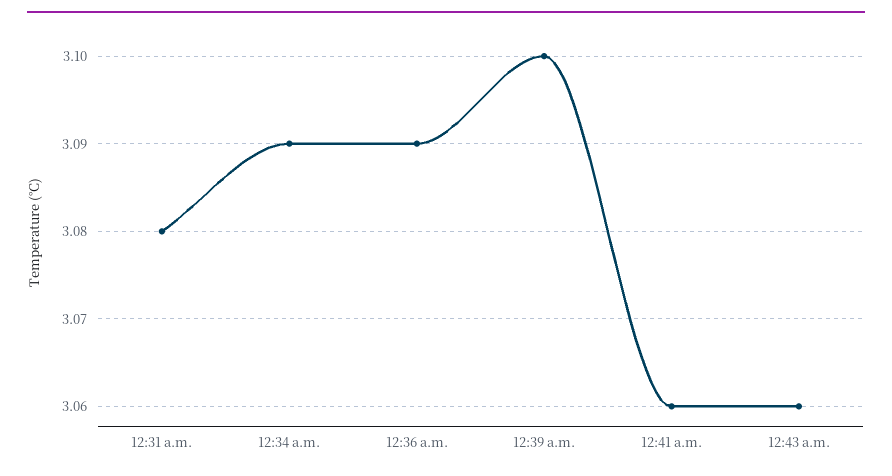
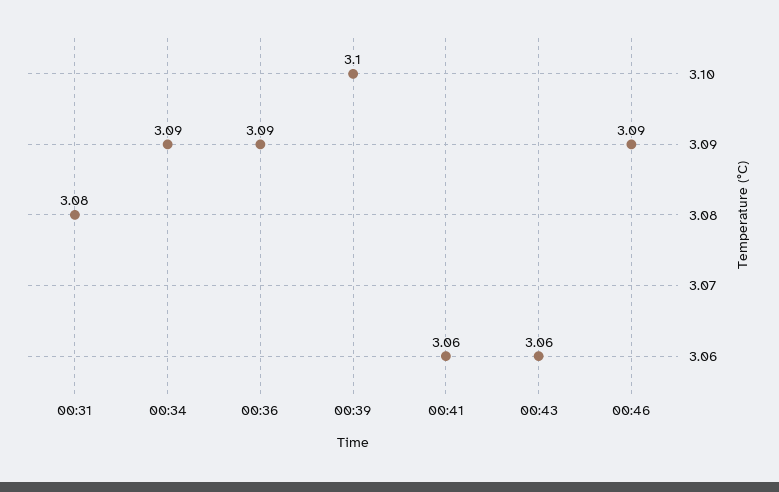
00:46: none -> 3.09

